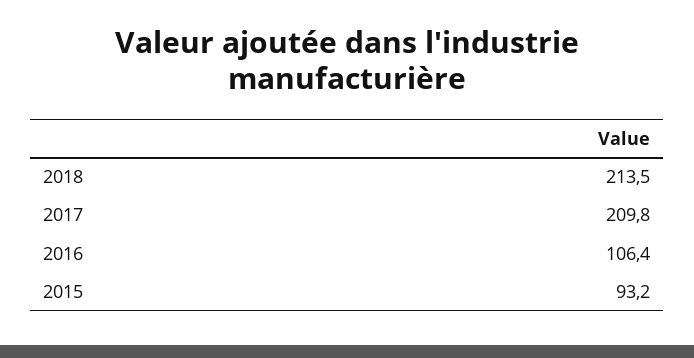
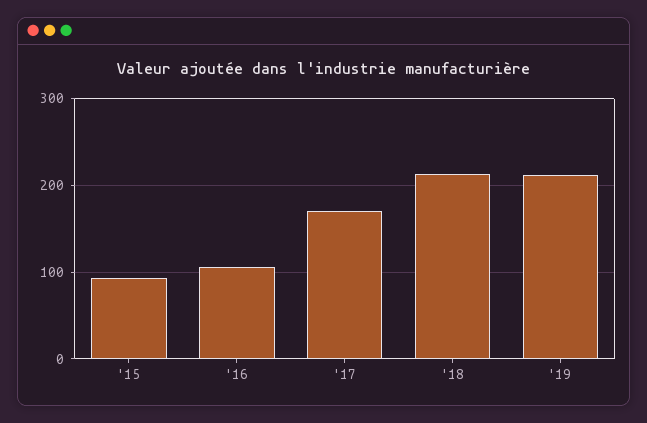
2017: 209.8 -> 170
'19: none -> 210

